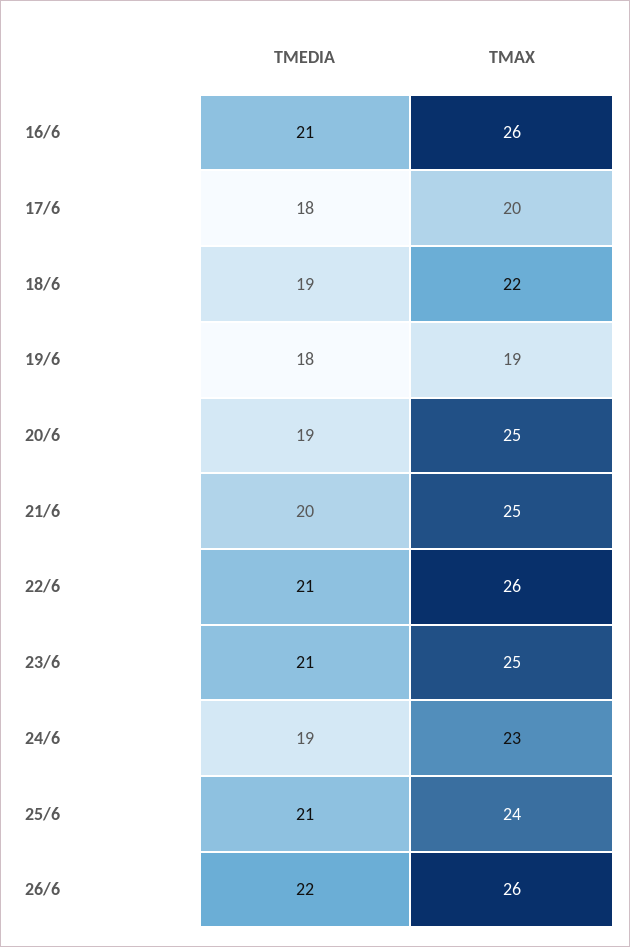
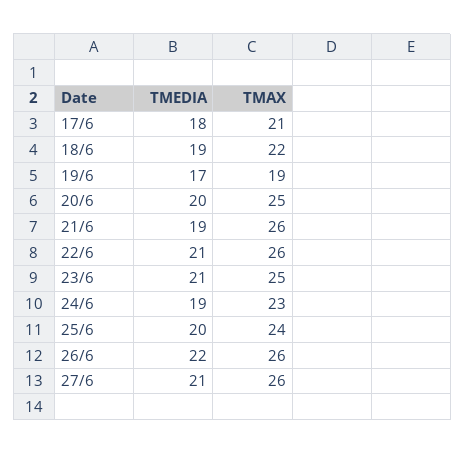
TMEDIA, 16/6: 21 -> none
TMAX, 16/6: 26 -> none
TMAX, 17/6: 20 -> 21
TMEDIA, 19/6: 18 -> 17
TMEDIA, 20/6: 19 -> 20
TMEDIA, 21/6: 20 -> 19
TMAX, 21/6: 25 -> 26
TMEDIA, 25/6: 21 -> 20
TMEDIA, 27/6: none -> 21
TMAX, 27/6: none -> 26

